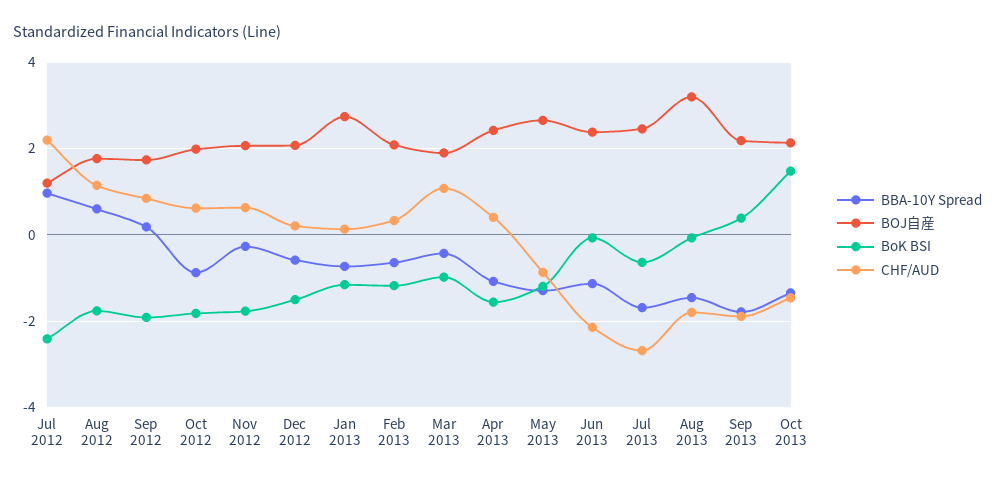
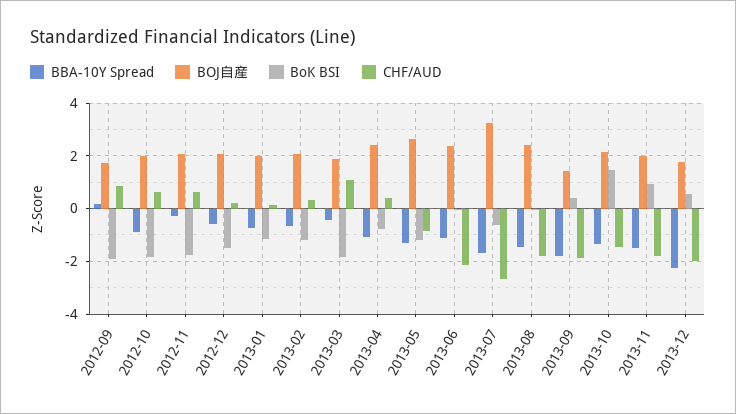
BBA-10Y Spread, Jul 2012: 1 -> none
BOJ自産, Jul 2012: 1.2 -> none
BoK BSI, Jul 2012: -2.4 -> none
CHF/AUD, Jul 2012: 2.2 -> none
BBA-10Y Spread, Aug 2012: 0.6 -> none
BOJ自産, Aug 2012: 1.8 -> none
BoK BSI, Aug 2012: -1.8 -> none
CHF/AUD, Aug 2012: 1.2 -> none
BOJ自産, Jan 2013: 2.8 -> 2
BoK BSI, Mar 2013: -1 -> -1.75
BoK BSI, Apr 2013: -1.6 -> -0.75
BOJ自産, Jul 2013: 2.4 -> 3.25
BOJ自産, Aug 2013: 3.2 -> 2.5
BOJ自産, Sep 2013: 2.2 -> 1.5
BBA-10Y Spread, 2013-11: none -> -1.5
BOJ自産, 2013-11: none -> 2
BoK BSI, 2013-11: none -> 1
CHF/AUD, 2013-11: none -> -1.75
BBA-10Y Spread, 2013-12: none -> -2.25
BOJ自産, 2013-12: none -> 1.75
BoK BSI, 2013-12: none -> 0.5
CHF/AUD, 2013-12: none -> -2

